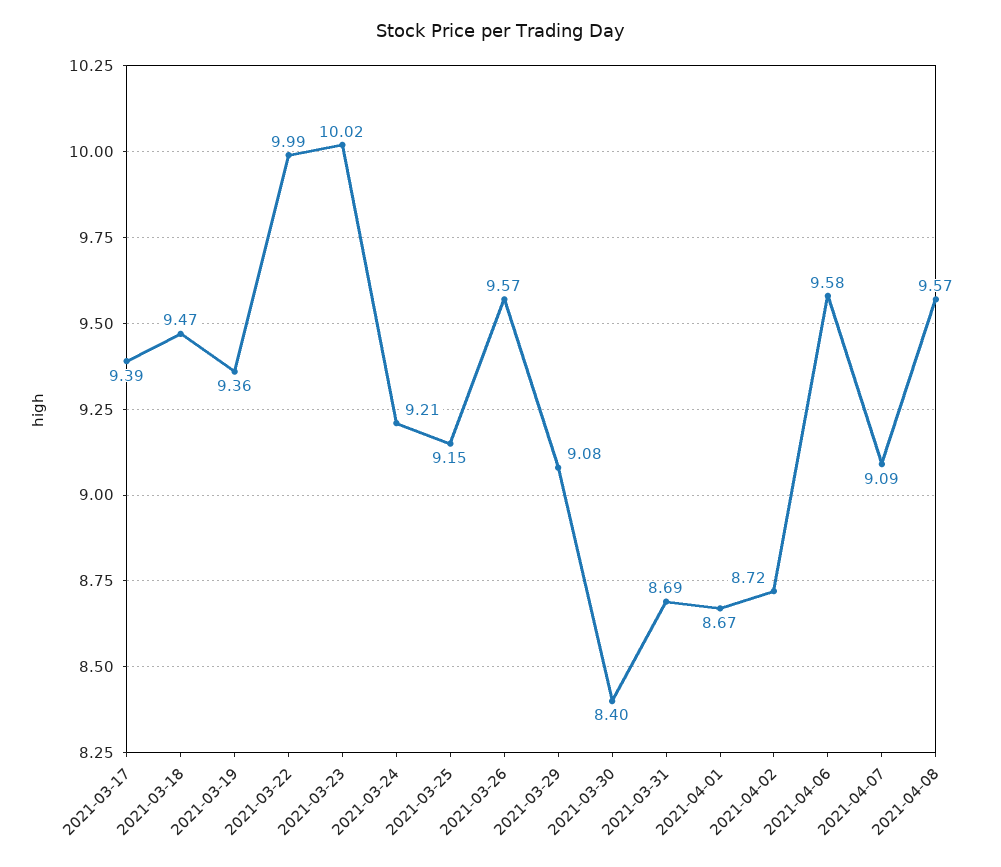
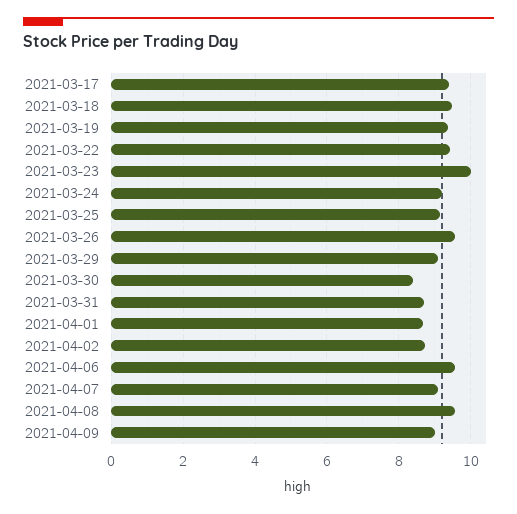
2021-03-22: 9.99 -> 9.4
2021-04-09: none -> 9

